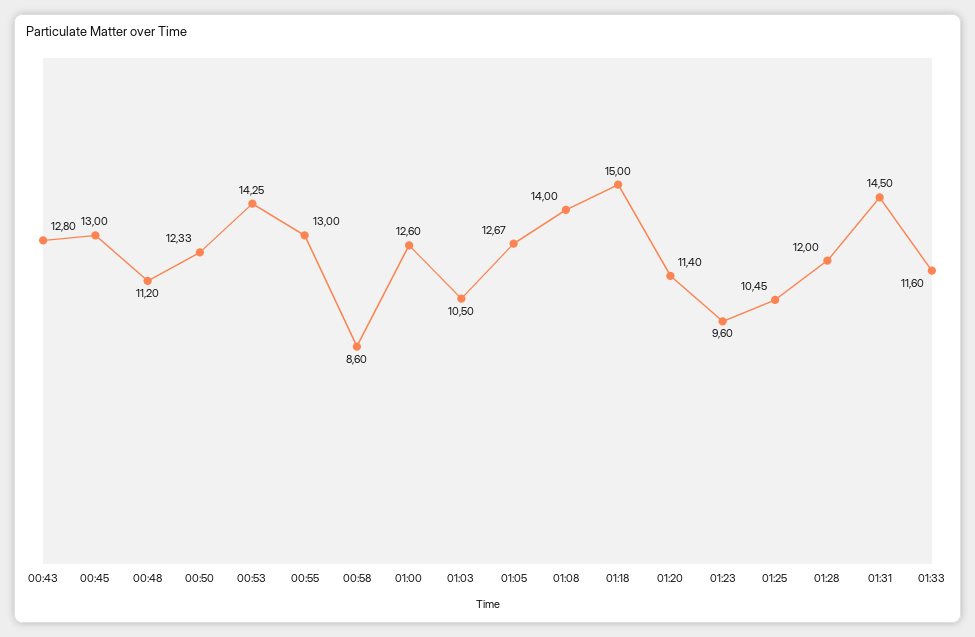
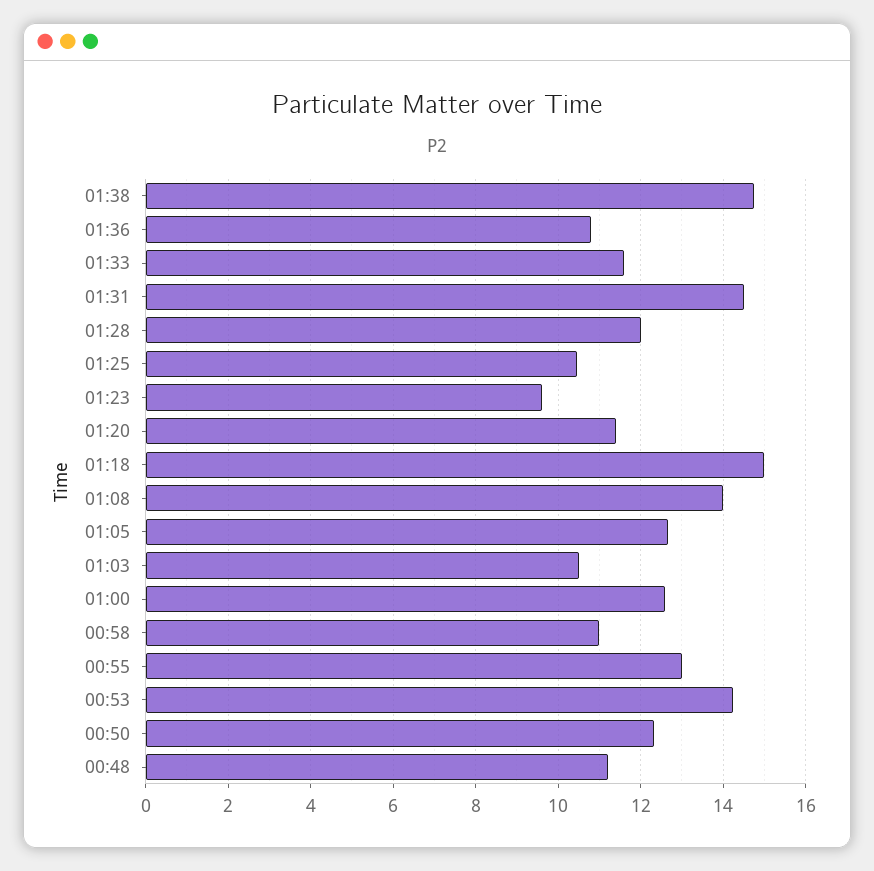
00:43: 12.8 -> none
00:45: 13 -> none
00:58: 8.6 -> 11
01:38: none -> 14.8
01:36: none -> 10.8

